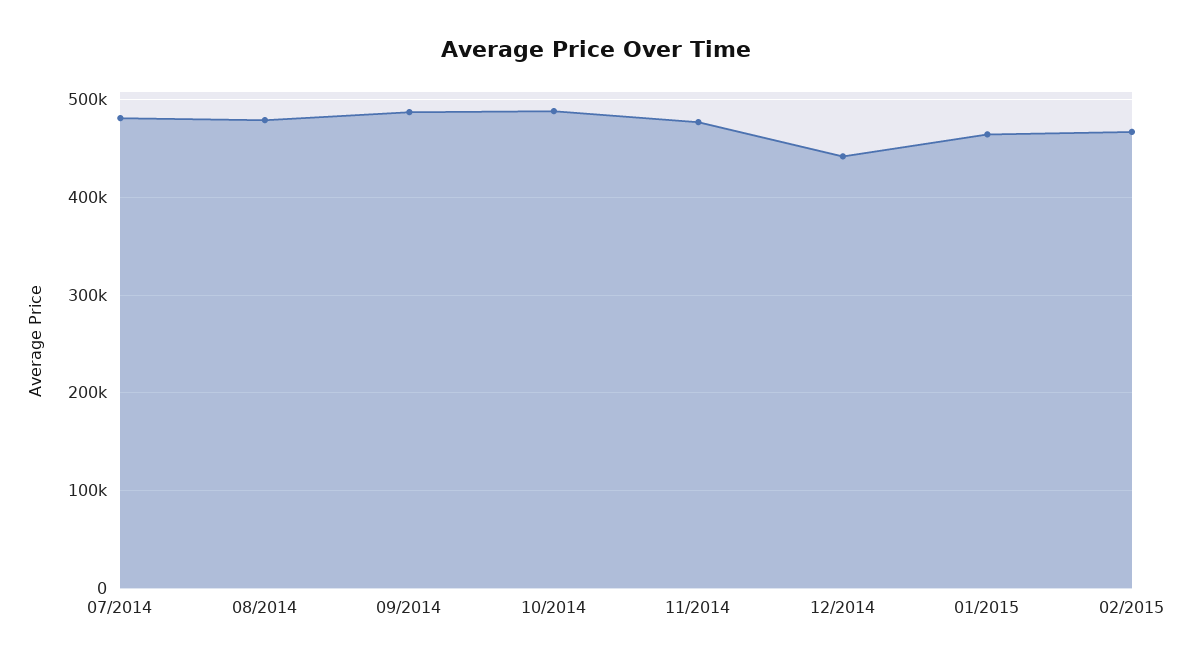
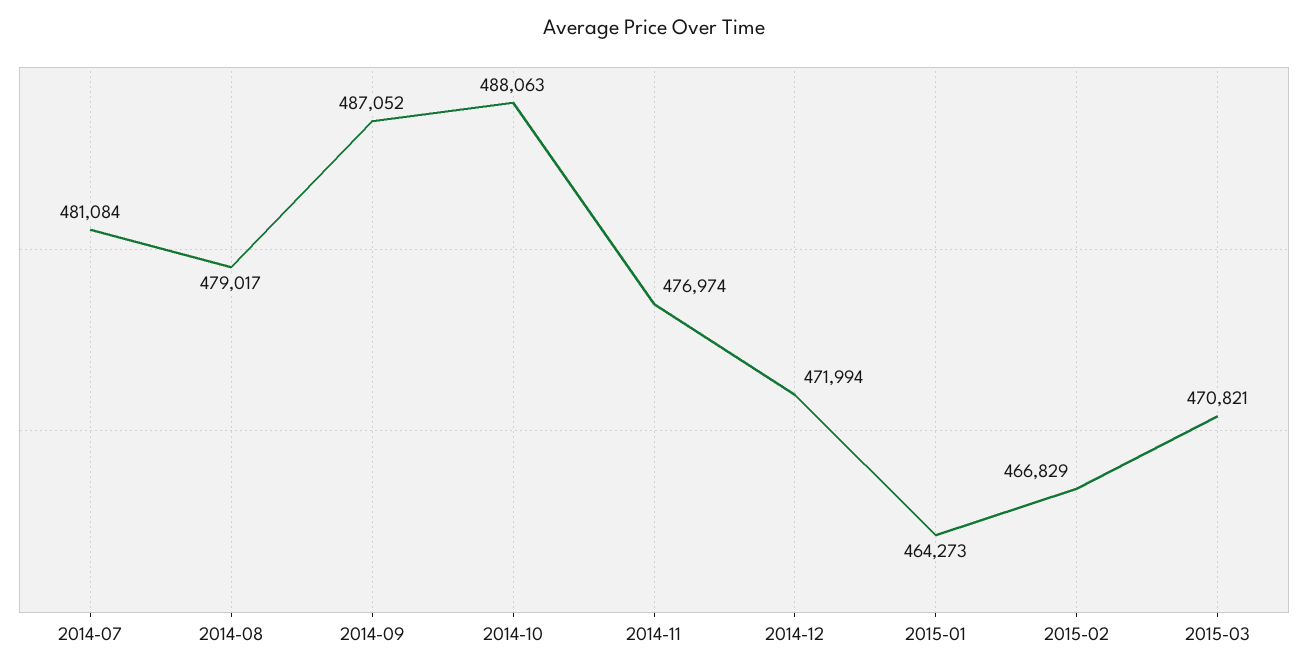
12/2014: 440000 -> 471994
2015-03: none -> 470821

